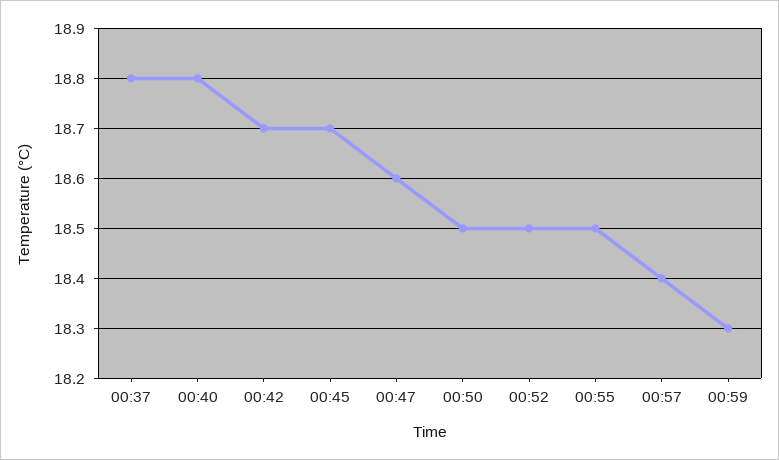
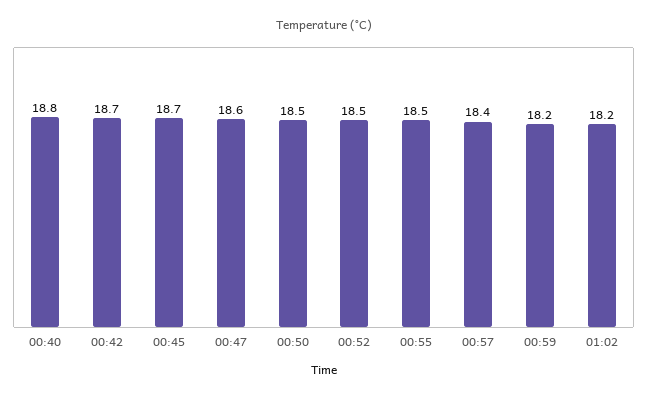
00:37: 18.8 -> none
00:59: 18.3 -> 18.2
01:02: none -> 18.2

